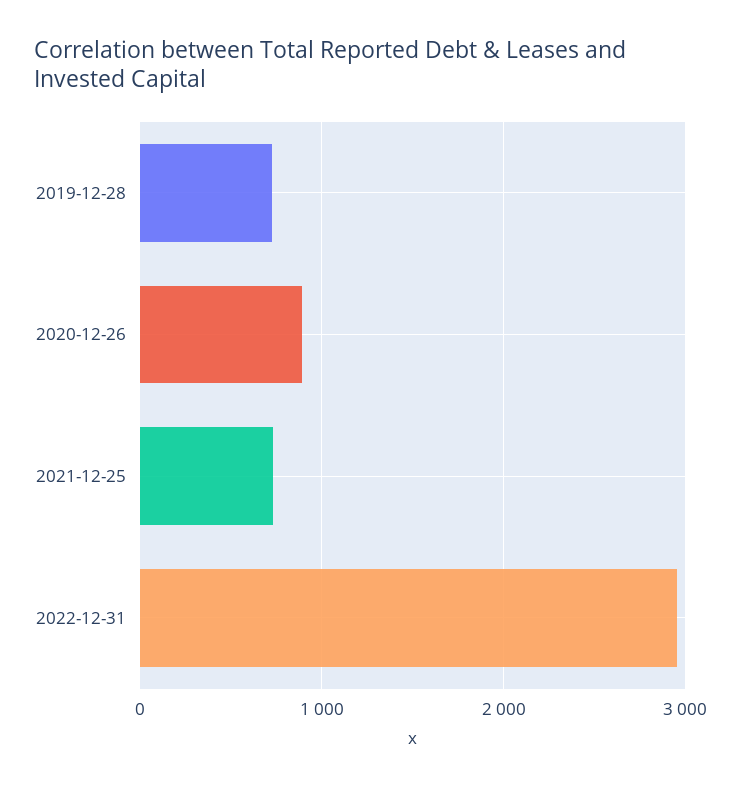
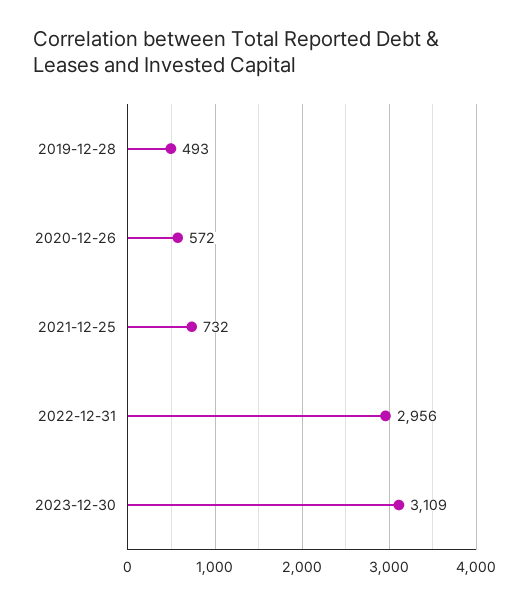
2019-12-28: 700 -> 493
2020-12-26: 900 -> 572
2023-12-30: none -> 3109

